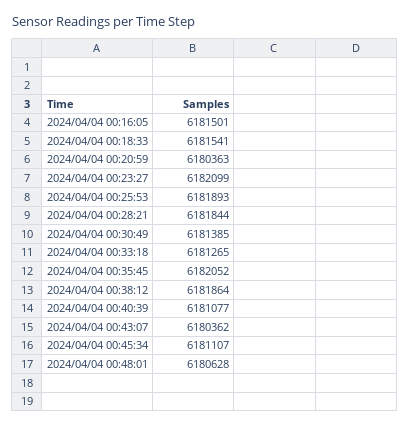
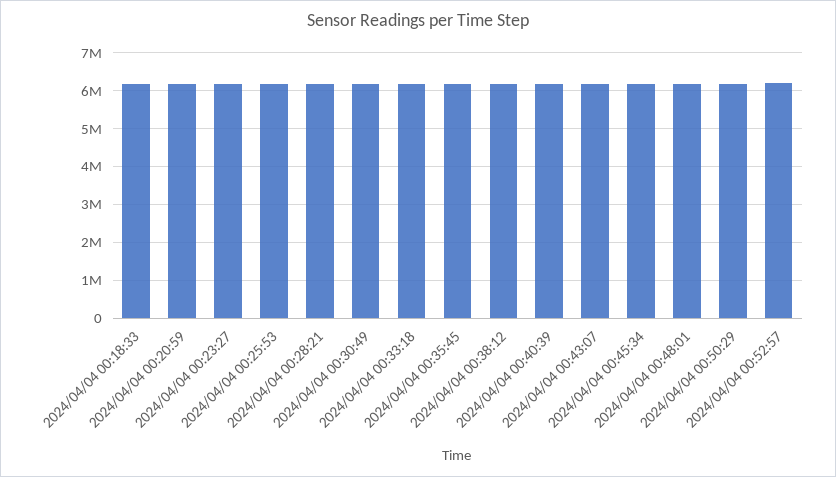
2024/04/04 00:16:05: 6181501 -> none
2024/04/04 00:50:29: none -> 6200000
2024/04/04 00:52:57: none -> 6200000

